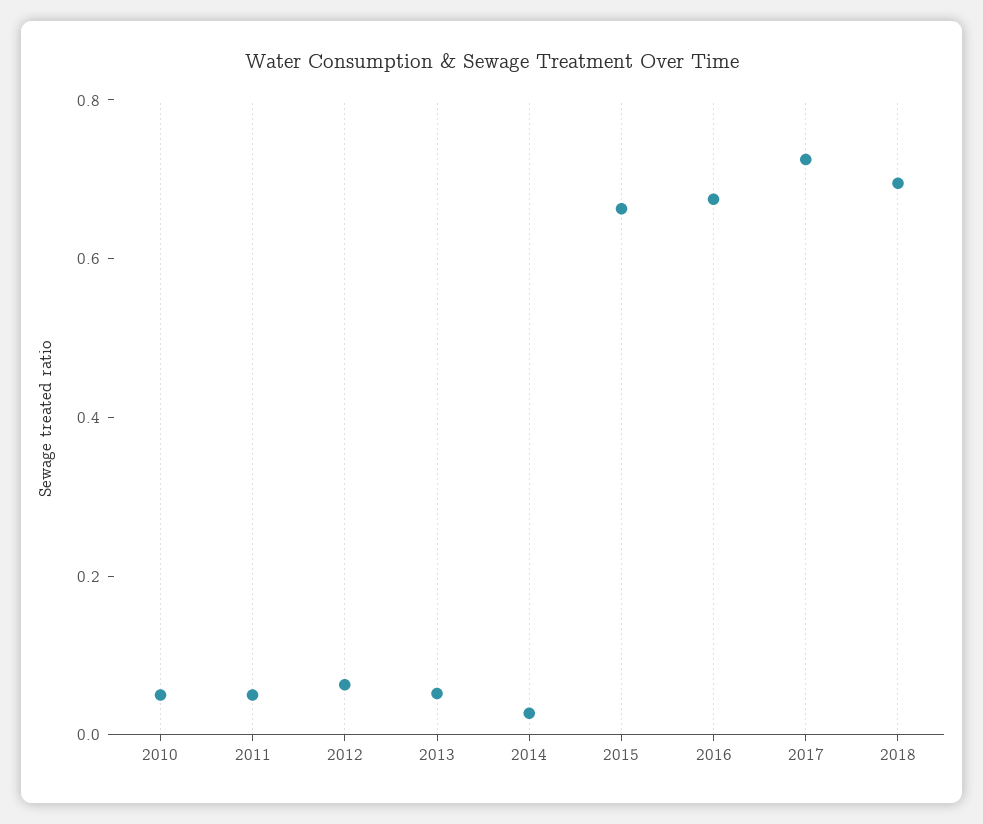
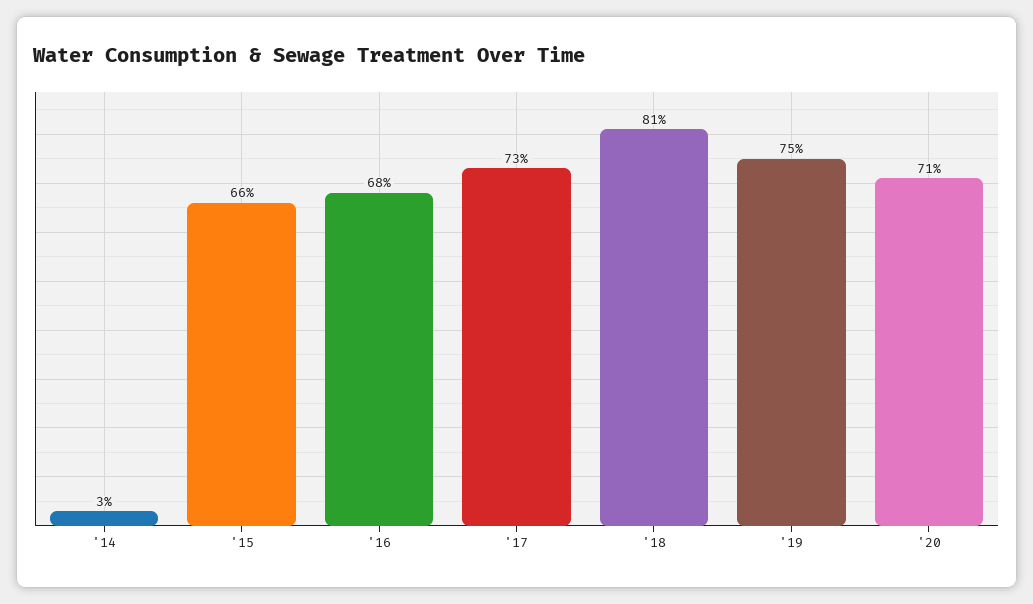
2010: 0.05 -> none
2011: 0.05 -> none
2012: 0.05 -> none
2013: 0.05 -> none
2018: 0.7 -> 0.81
'19: none -> 0.75
'20: none -> 0.71

